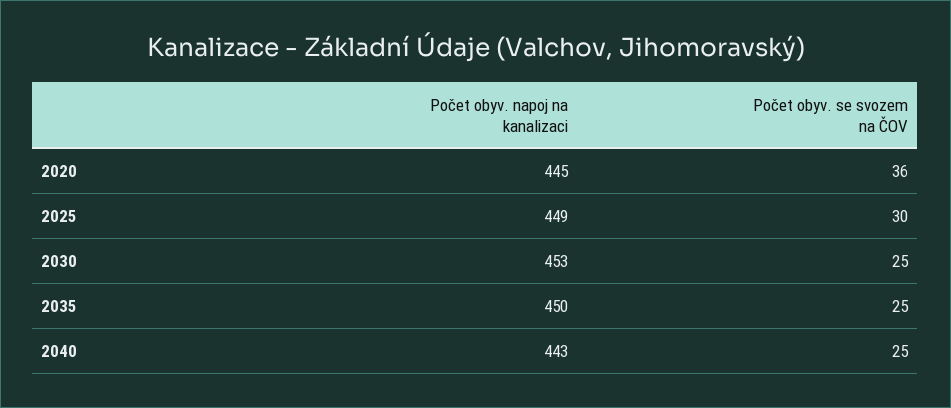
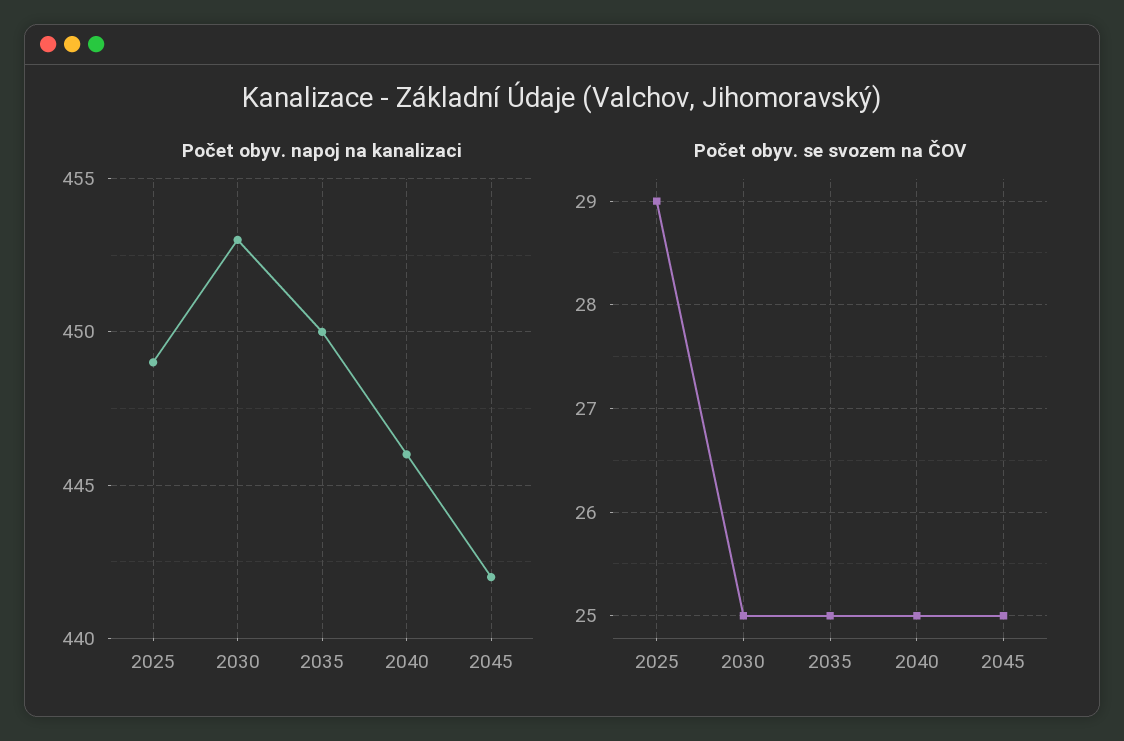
Počet obyv. napoj na kanalizaci, 2020: 445 -> none
Počet obyv. se svozem na ČOV, 2020: 36 -> none
Počet obyv. se svozem na ČOV, 2025: 30 -> 29
Počet obyv. napoj na kanalizaci, 2040: 443 -> 446
Počet obyv. napoj na kanalizaci, 2045: none -> 442
Počet obyv. se svozem na ČOV, 2045: none -> 25

